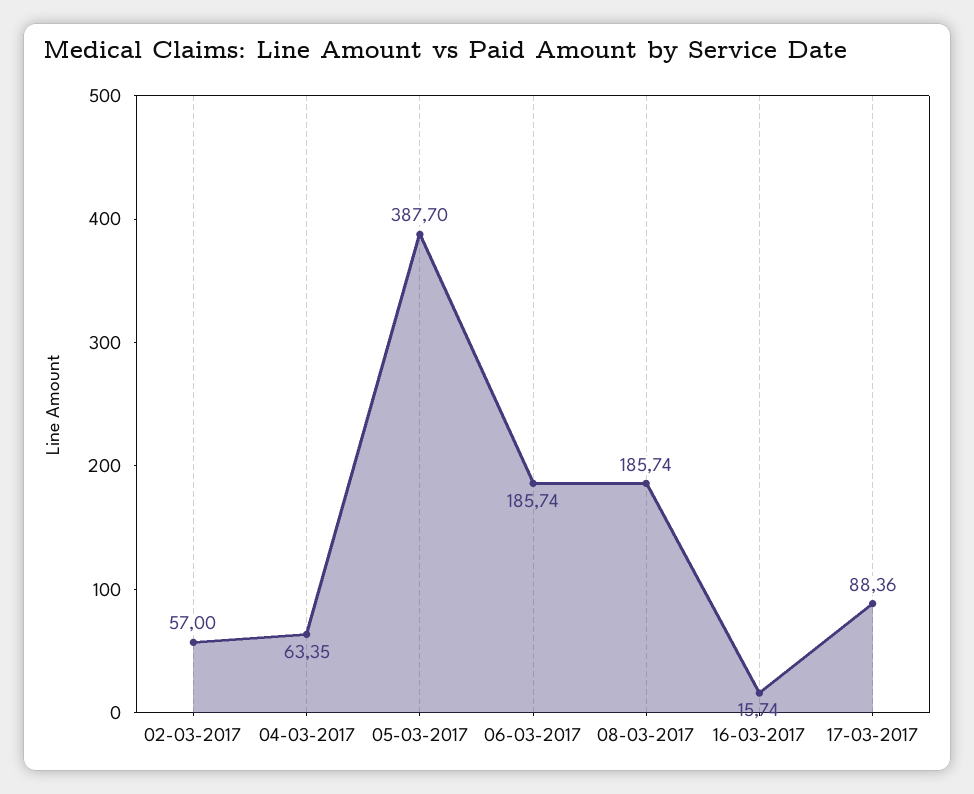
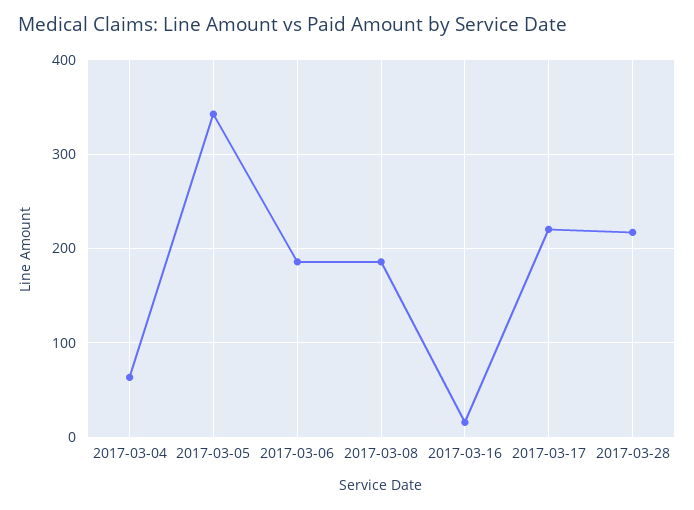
02-03-2017: 57 -> none
05-03-2017: 387.7 -> 340
17-03-2017: 88.36 -> 220
2017-03-28: none -> 220

